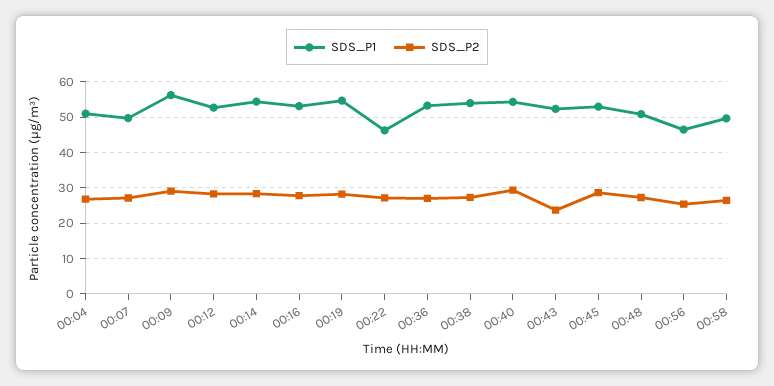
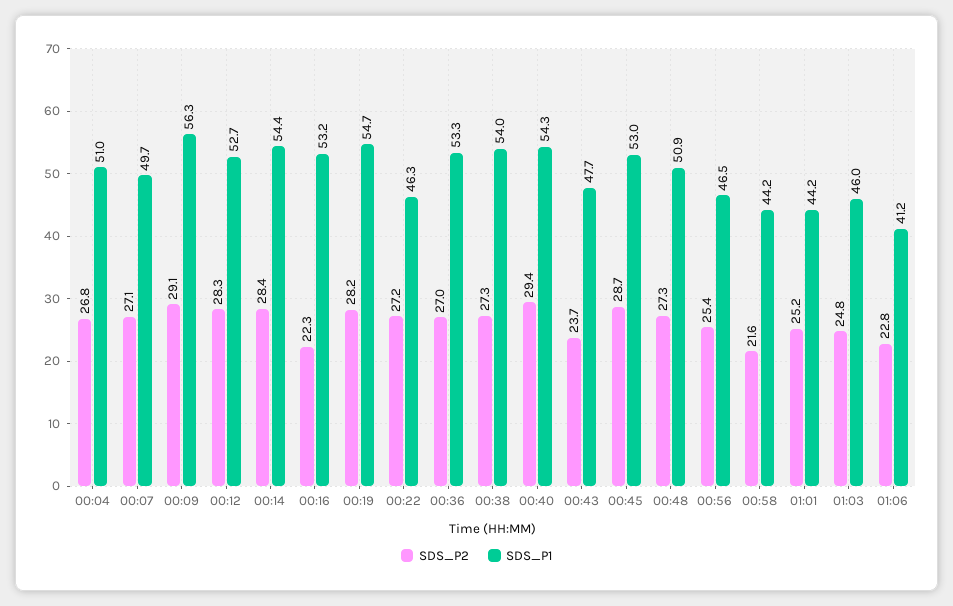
SDS_P2, 00:16: 28 -> 22.3
SDS_P1, 00:43: 52 -> 47.7
SDS_P1, 00:58: 50 -> 44.2
SDS_P2, 00:58: 26 -> 21.6
SDS_P2, 01:01: none -> 25.2
SDS_P1, 01:01: none -> 44.2
SDS_P2, 01:03: none -> 24.8
SDS_P1, 01:03: none -> 46
SDS_P2, 01:06: none -> 22.8
SDS_P1, 01:06: none -> 41.2

